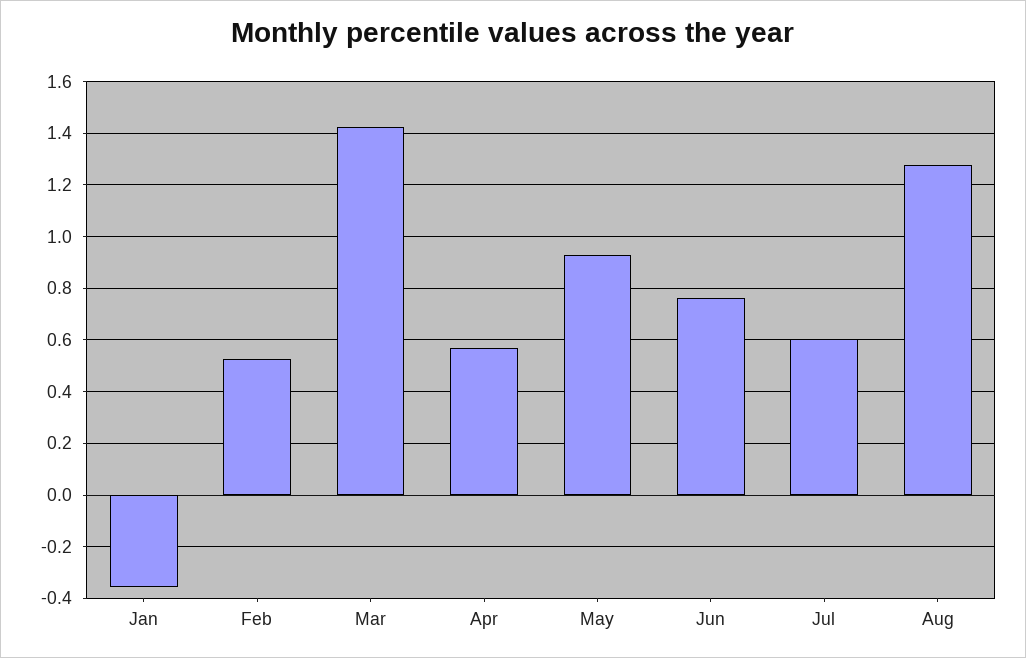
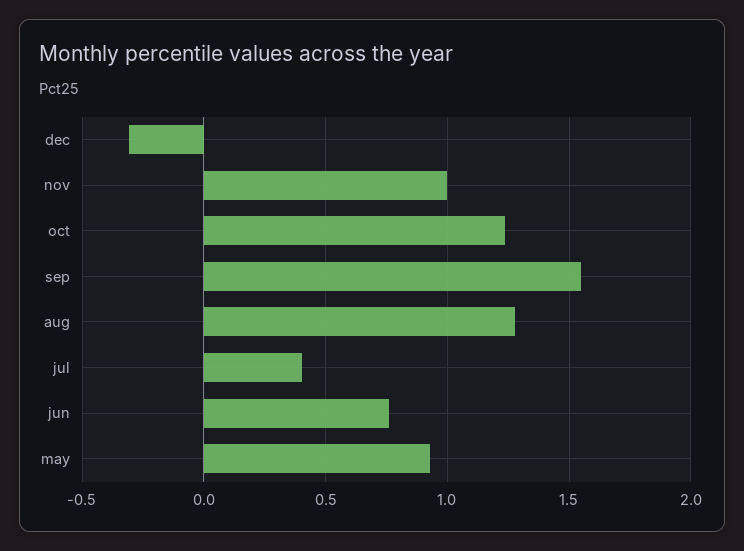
Jan: -0.35 -> none
Feb: 0.525 -> none
Mar: 1.425 -> none
Apr: 0.575 -> none
Jul: 0.6 -> 0.4
dec: none -> -0.3
nov: none -> 1
oct: none -> 1.25
sep: none -> 1.55

